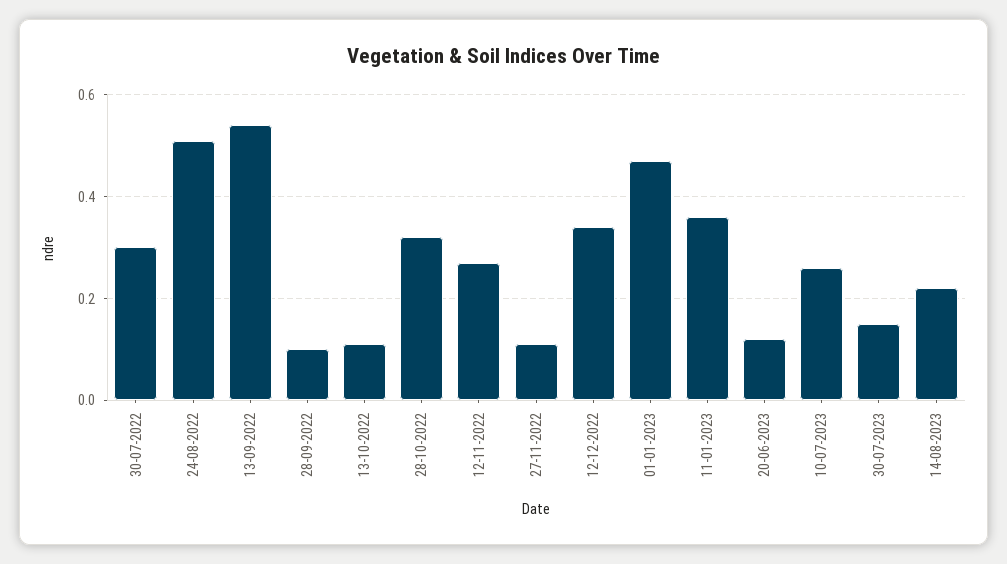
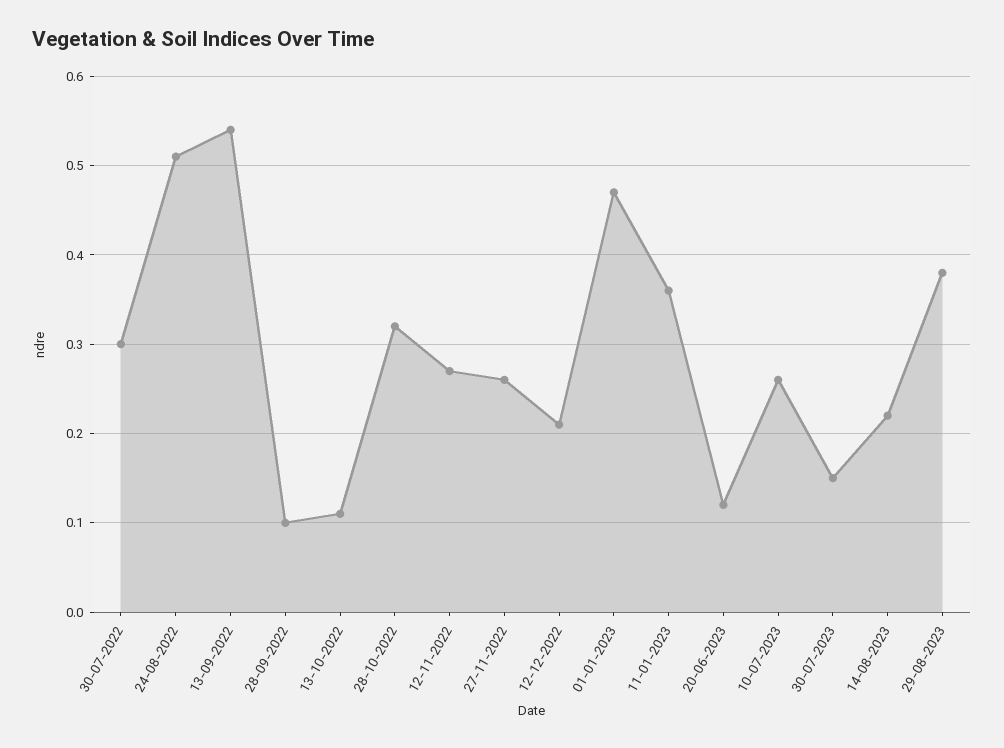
27-11-2022: 0.1 -> 0.26
12-12-2022: 0.35 -> 0.21
29-08-2023: none -> 0.38

